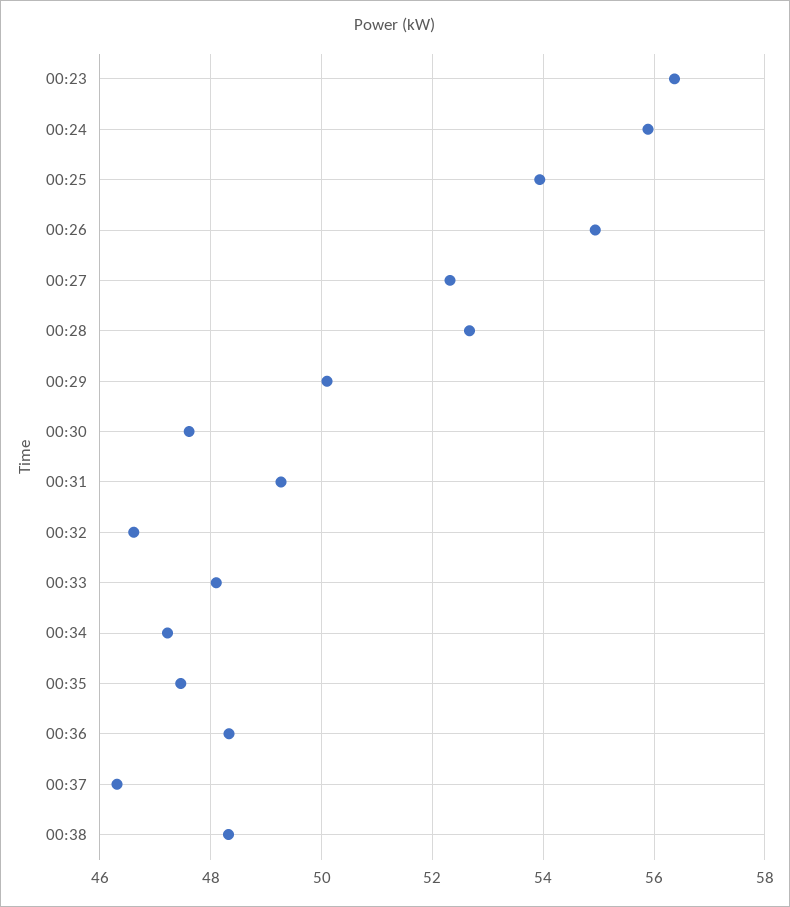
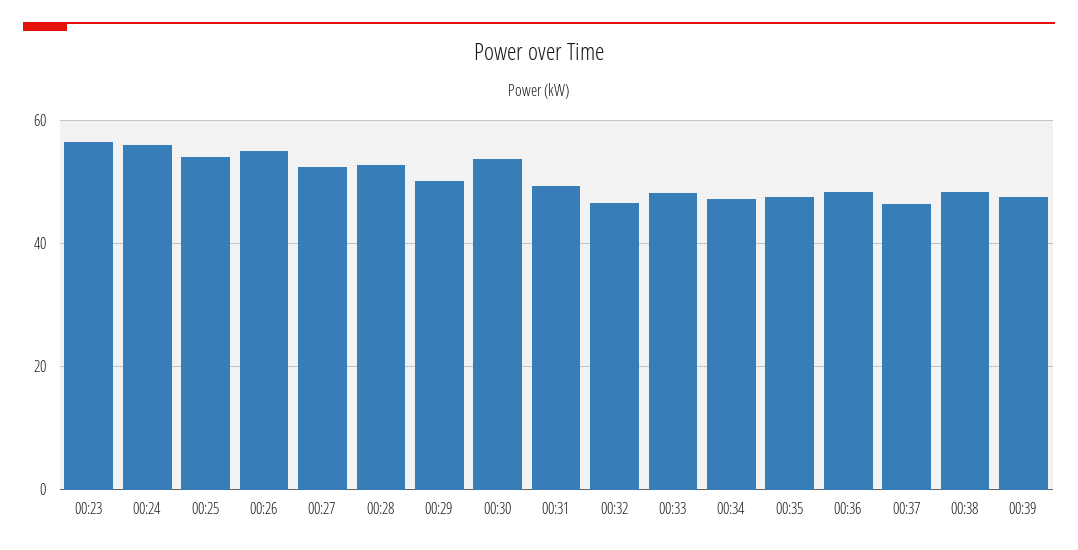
00:30: 47.6 -> 54
00:39: none -> 48

